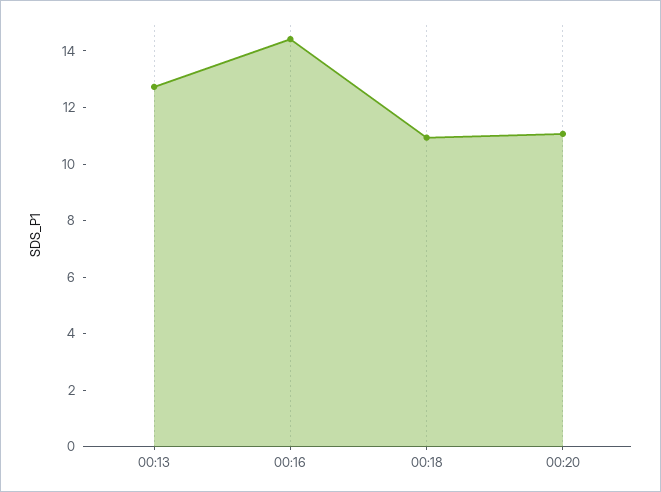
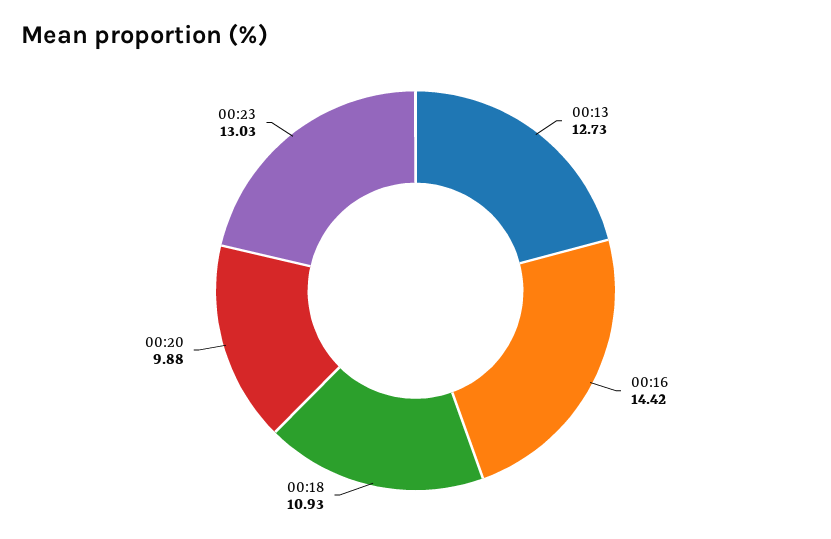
00:20: 11 -> 9.88
00:23: none -> 13.03

